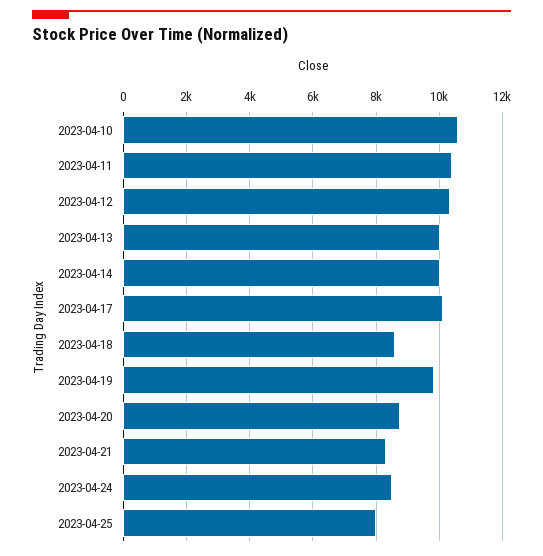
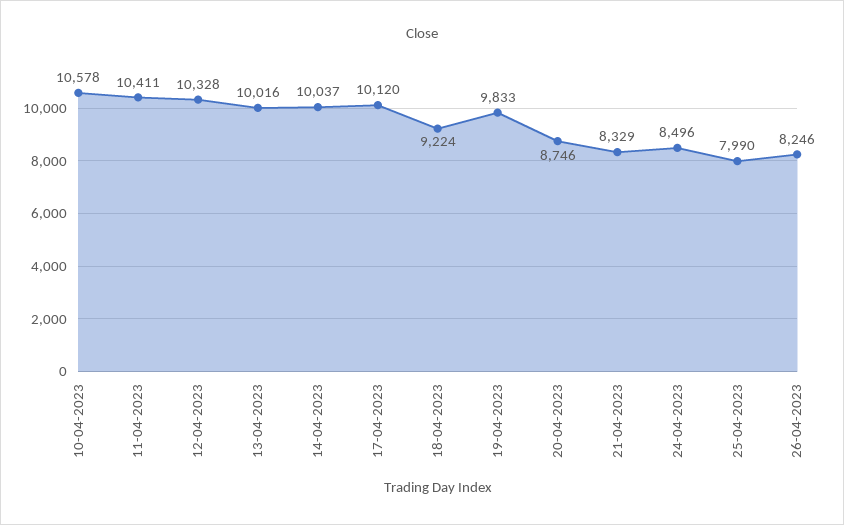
2023-04-18: 8600 -> 9224
26-04-2023: none -> 8246

